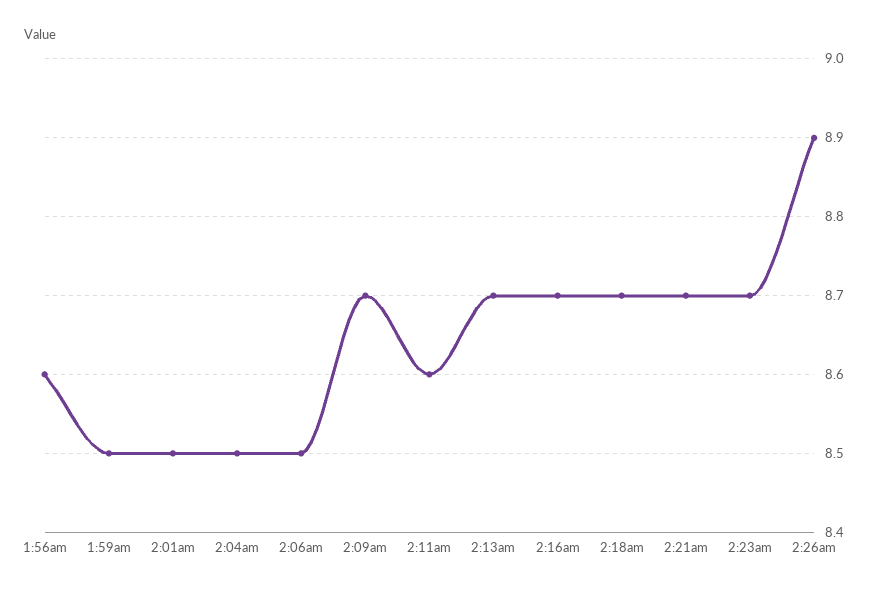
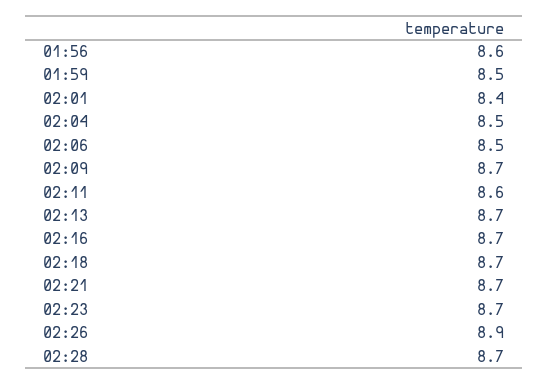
2:01am: 8.5 -> 8.4
02:28: none -> 8.7

